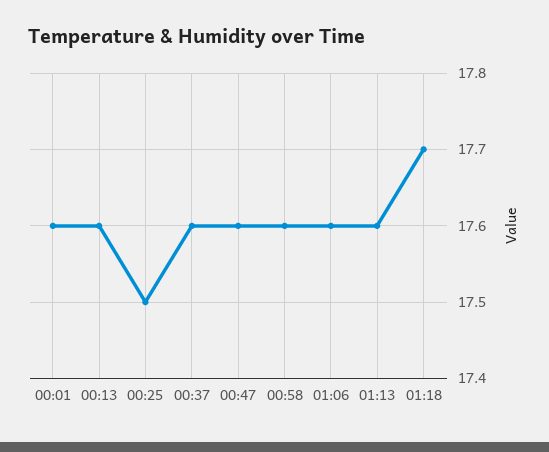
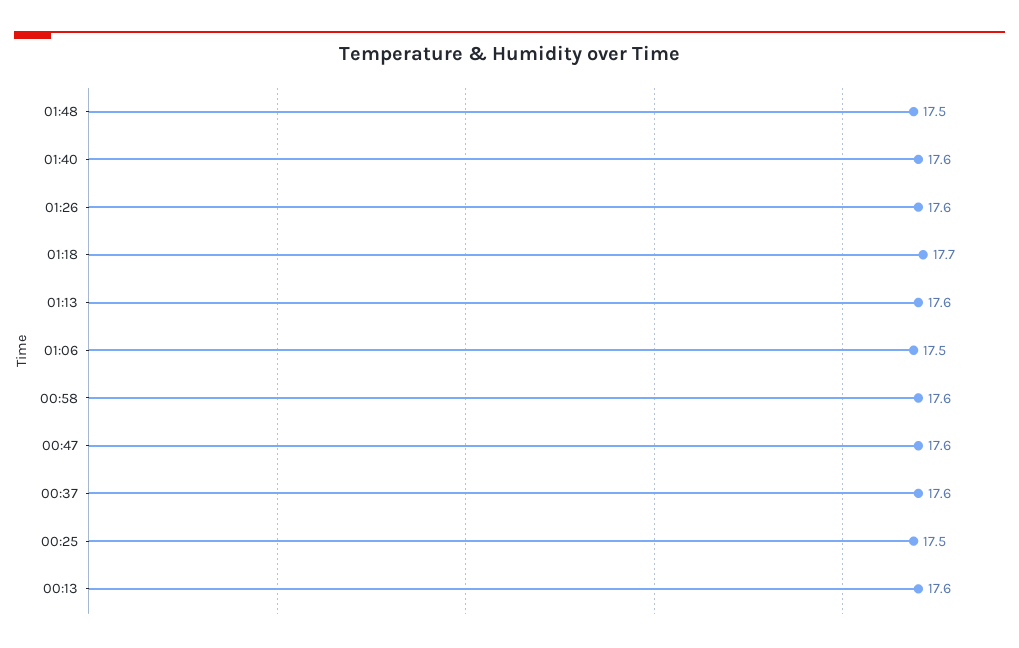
00:01: 17.6 -> none
01:06: 17.6 -> 17.5
01:48: none -> 17.5
01:40: none -> 17.6
01:26: none -> 17.6

